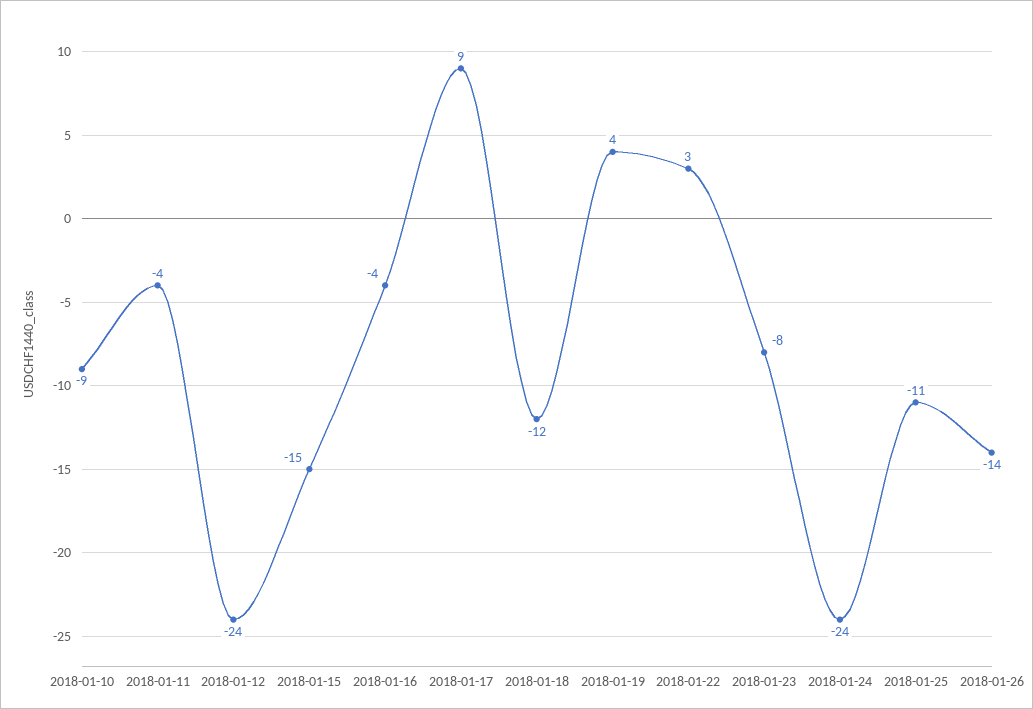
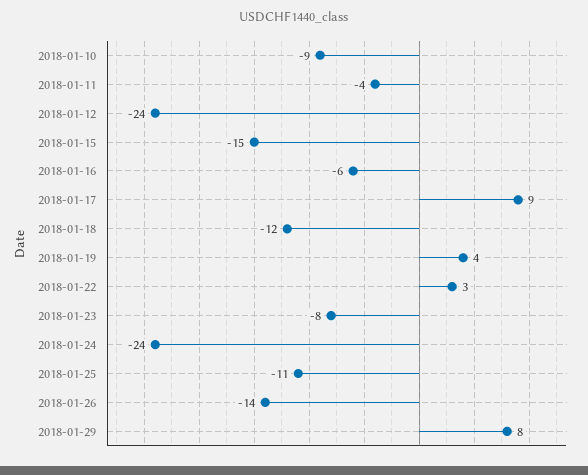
2018-01-16: -4 -> -6
2018-01-29: none -> 8

